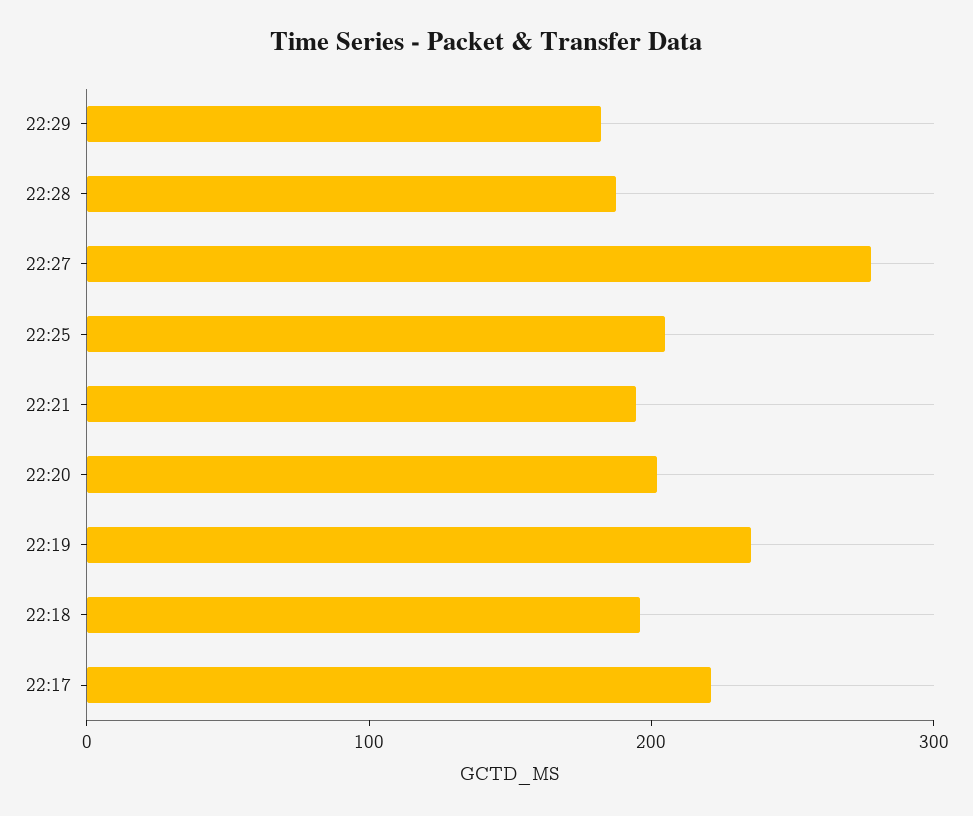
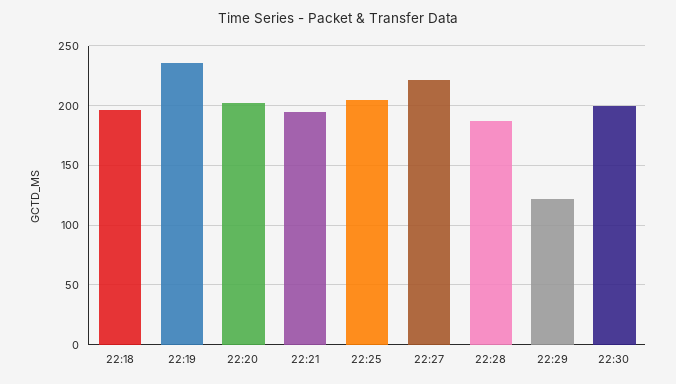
22:29: 180 -> 120
22:27: 280 -> 220
22:17: 220 -> none
22:30: none -> 200

